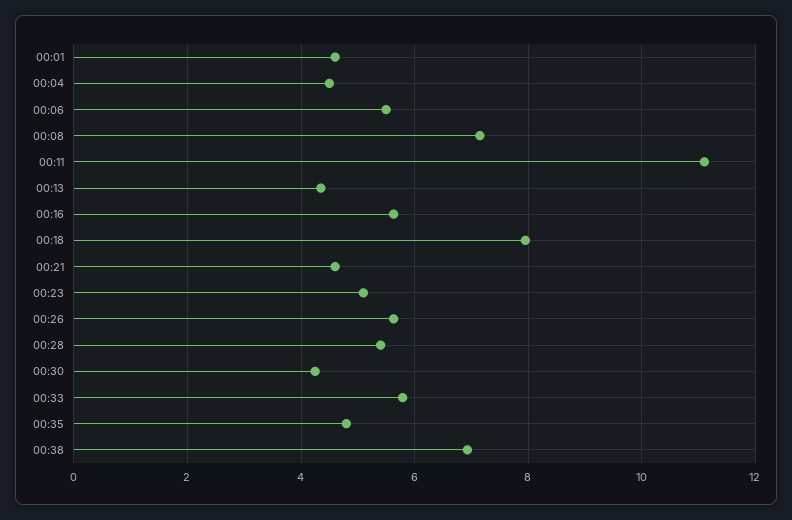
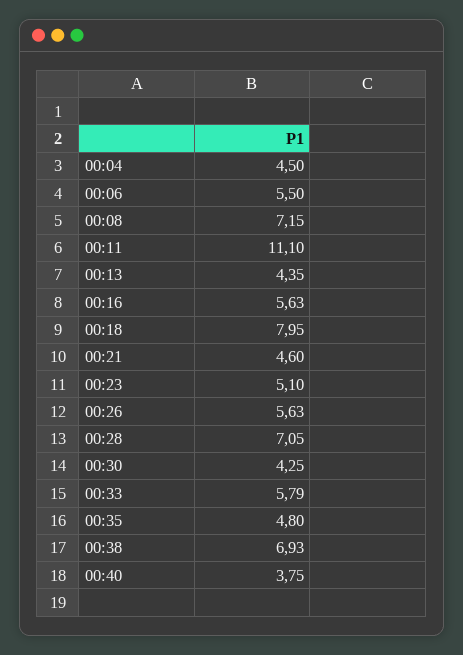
00:01: 4.6 -> none
00:28: 5.4 -> 7.05
00:40: none -> 3.75

